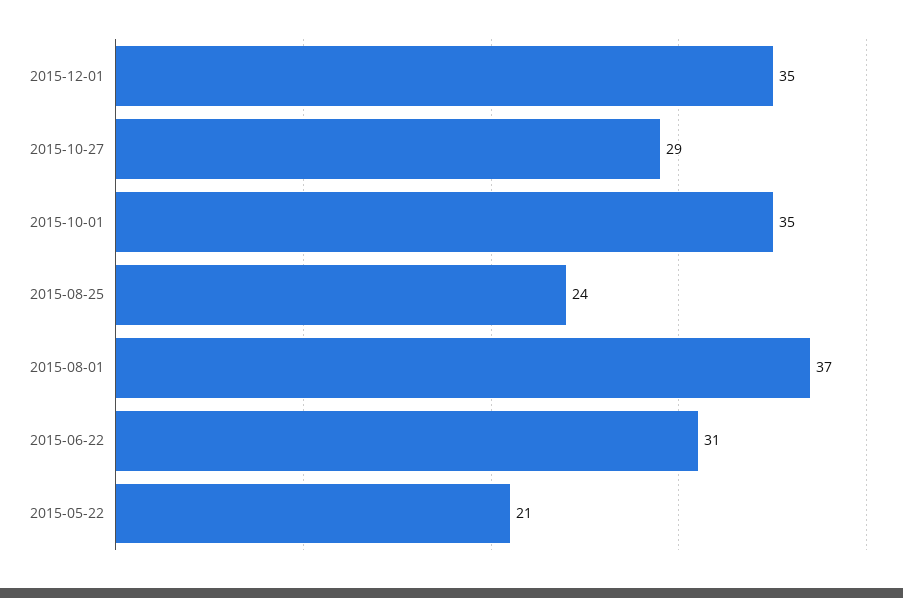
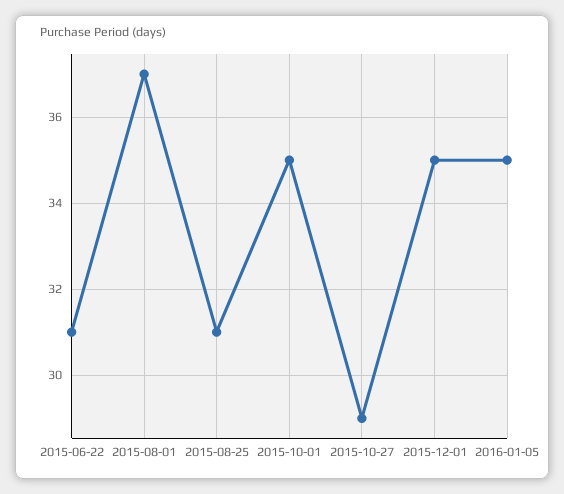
2015-08-25: 24 -> 31
2015-05-22: 21 -> none
2016-01-05: none -> 35

